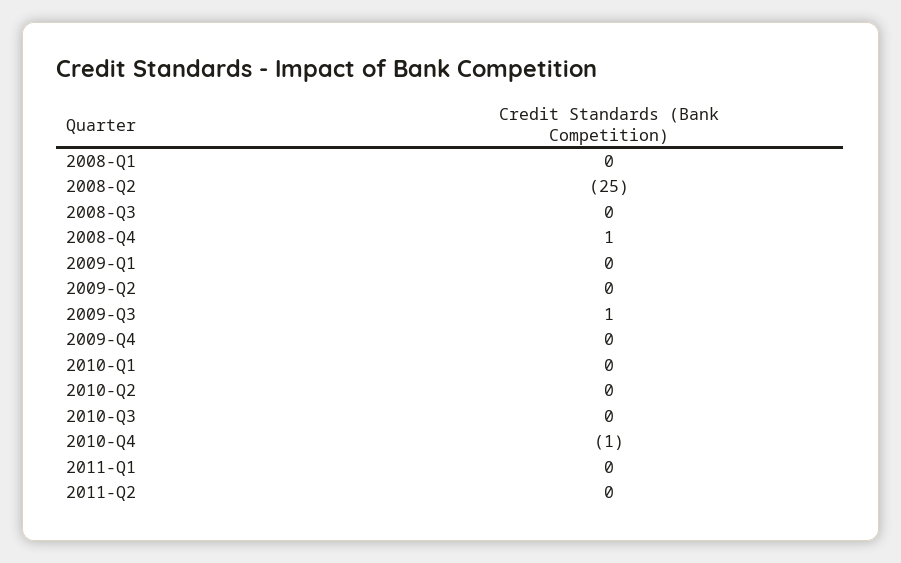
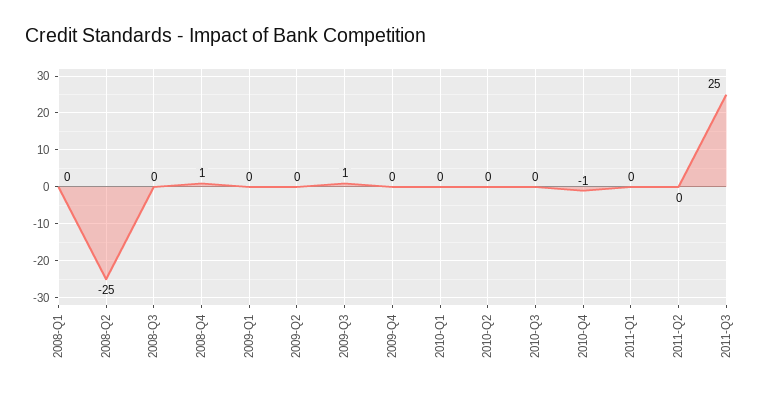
2011-Q3: none -> 25

